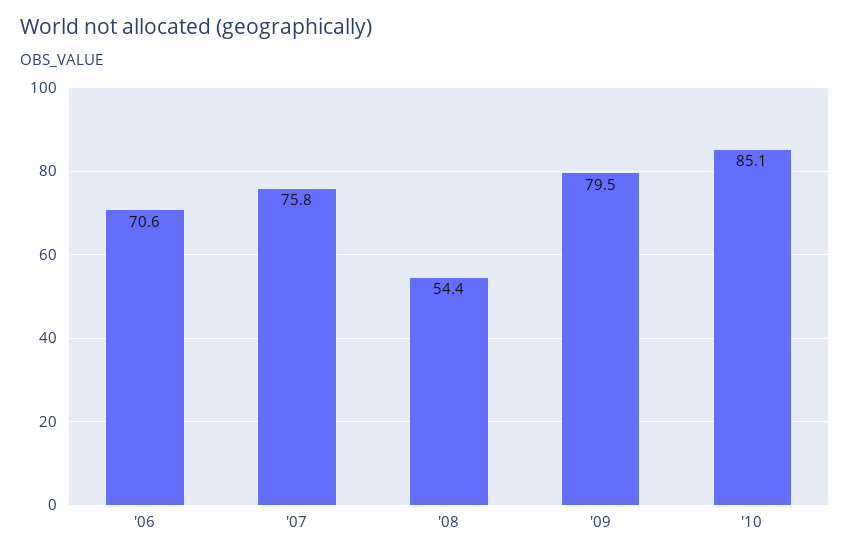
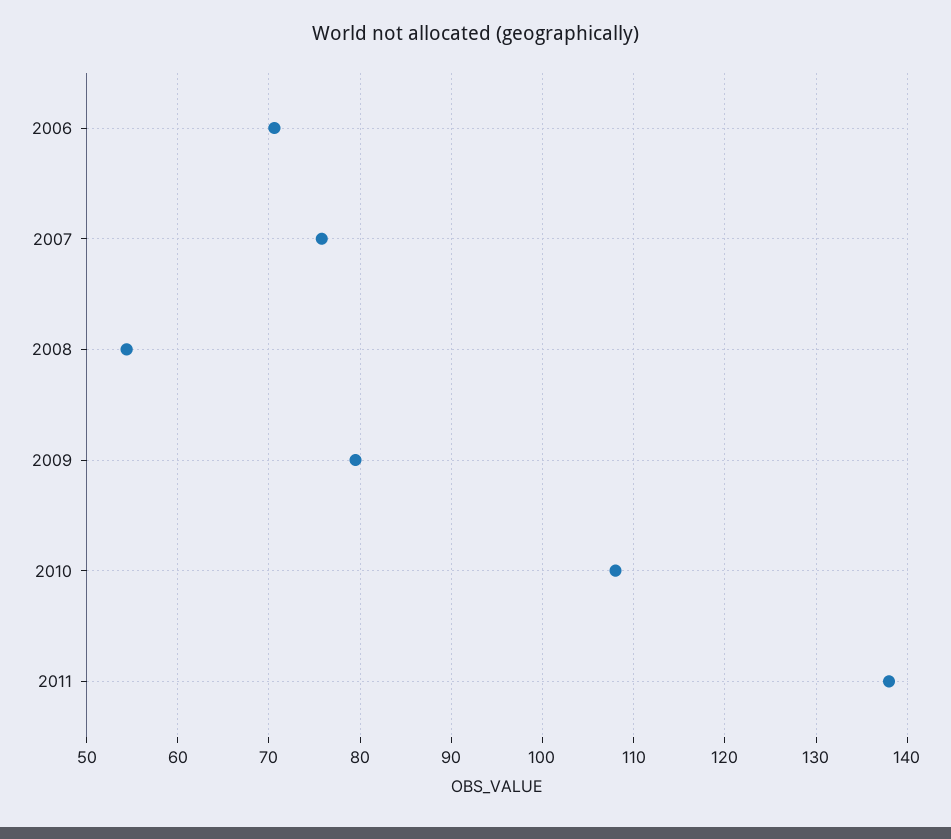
'10: 85.1 -> 108
2011: none -> 138

